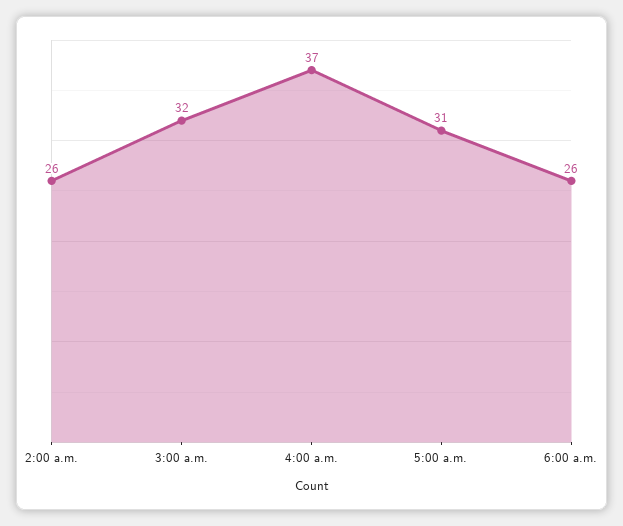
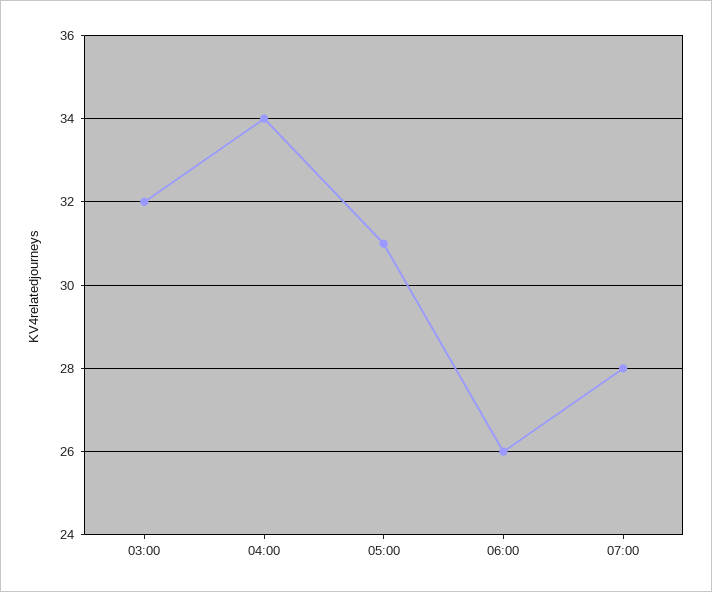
2:00 a.m.: 26 -> none
4:00 a.m.: 37 -> 34
07:00: none -> 28

